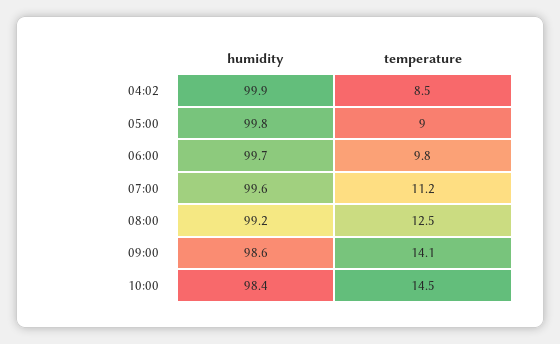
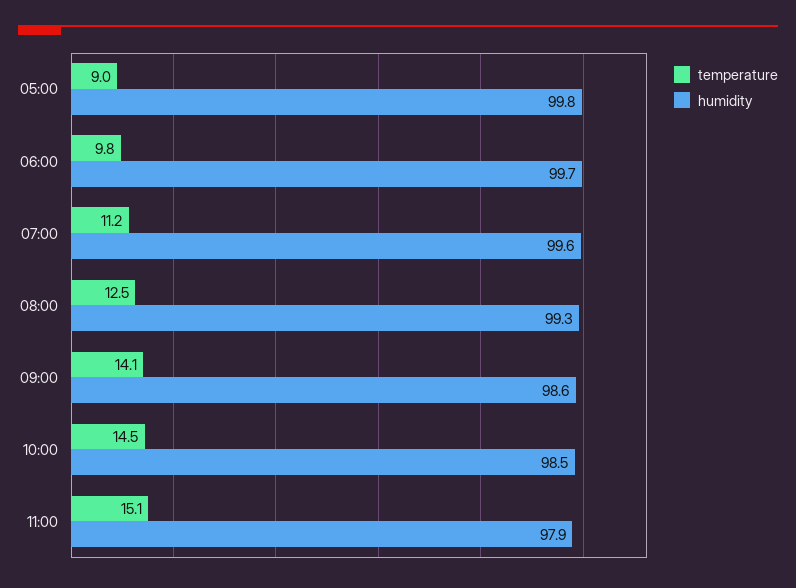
humidity, 04:02: 99.9 -> none
temperature, 04:02: 8.5 -> none
humidity, 08:00: 99.2 -> 99.3
humidity, 10:00: 98.4 -> 98.5
temperature, 11:00: none -> 15.1
humidity, 11:00: none -> 97.9

